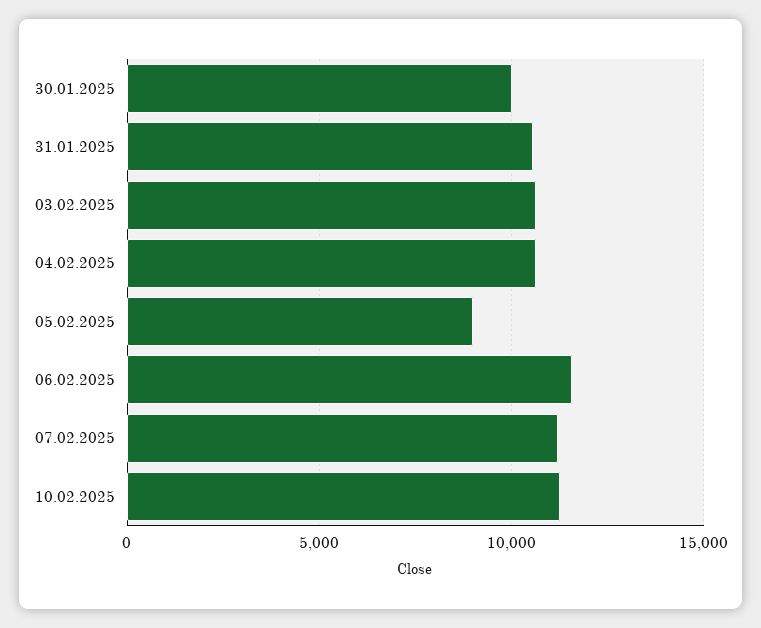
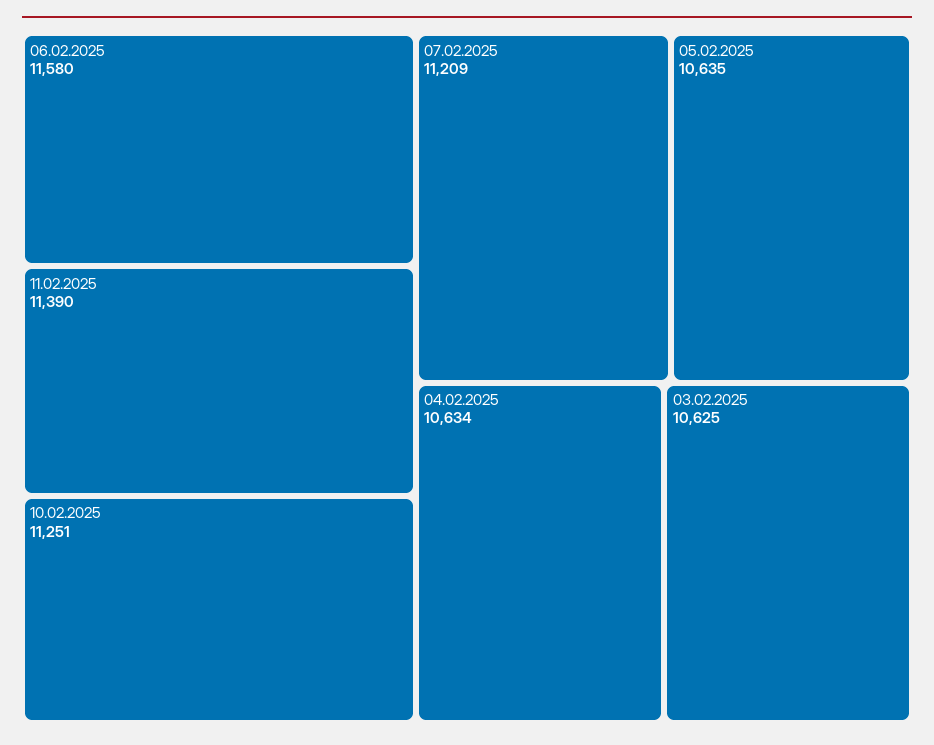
30.01.2025: 10000 -> none
31.01.2025: 10500 -> none
05.02.2025: 9000 -> 10635
11.02.2025: none -> 11390

